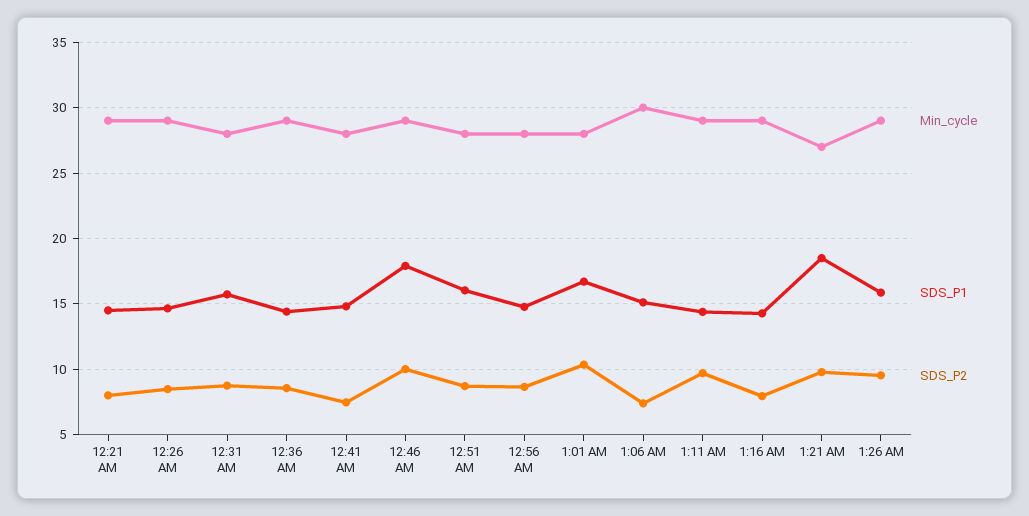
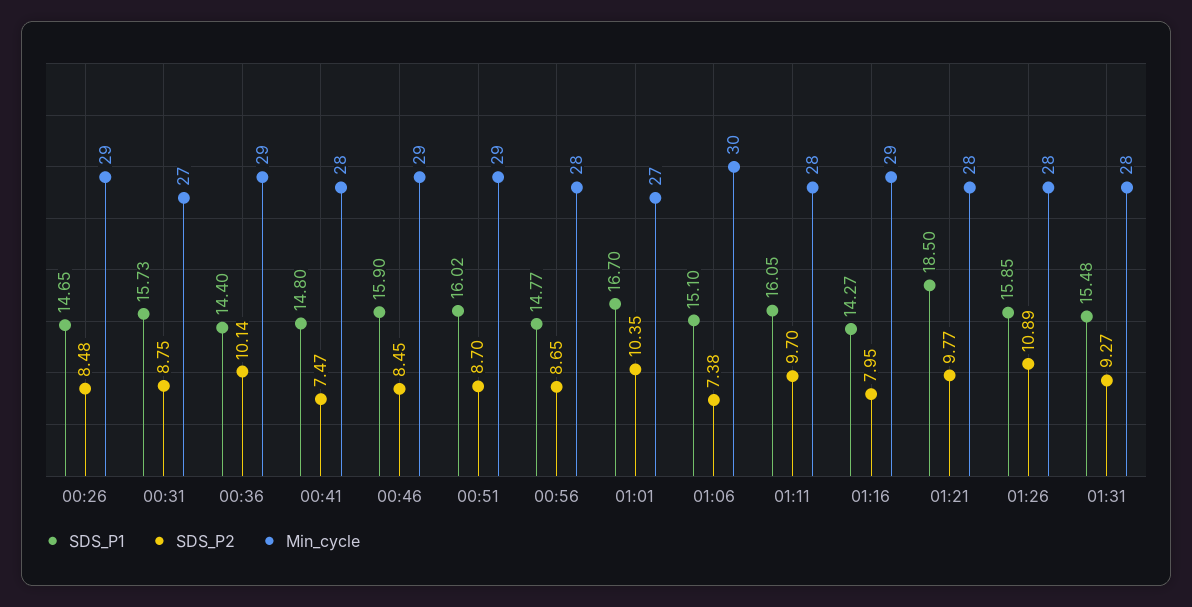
Min_cycle, 12:21 AM: 29 -> none
SDS_P1, 12:21 AM: 14.5 -> none
SDS_P2, 12:21 AM: 8 -> none
Min_cycle, 12:31 AM: 28 -> 27
SDS_P2, 12:36 AM: 8.5 -> 10.14
SDS_P1, 12:46 AM: 18 -> 15.9
SDS_P2, 12:46 AM: 10 -> 8.45
Min_cycle, 12:51 AM: 28 -> 29
Min_cycle, 1:01 AM: 28 -> 27
Min_cycle, 1:11 AM: 29 -> 28
SDS_P1, 1:11 AM: 14.5 -> 16.05
Min_cycle, 1:21 AM: 27 -> 28
Min_cycle, 1:26 AM: 29 -> 28
SDS_P2, 1:26 AM: 9.5 -> 10.89
SDS_P1, 01:31: none -> 15.48
SDS_P2, 01:31: none -> 9.27
Min_cycle, 01:31: none -> 28

